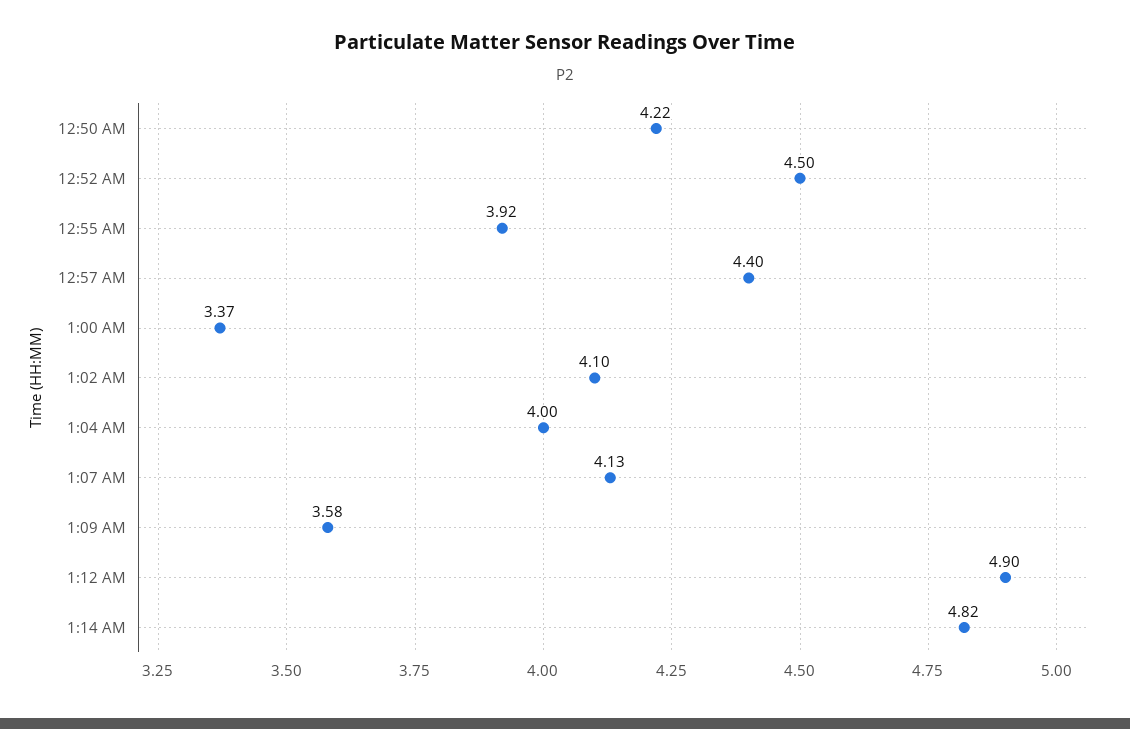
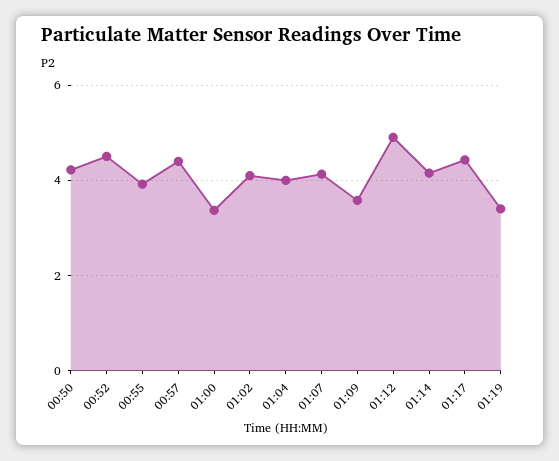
1:14 AM: 4.82 -> 4.2
01:17: none -> 4.4
01:19: none -> 3.4

